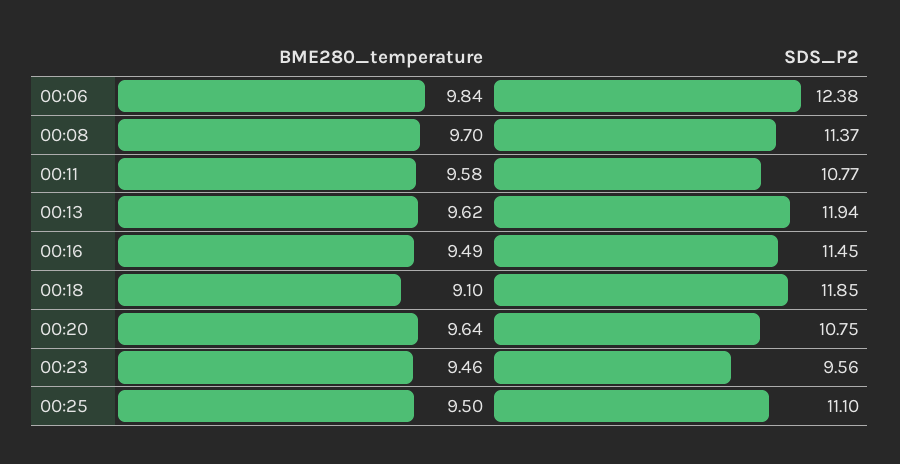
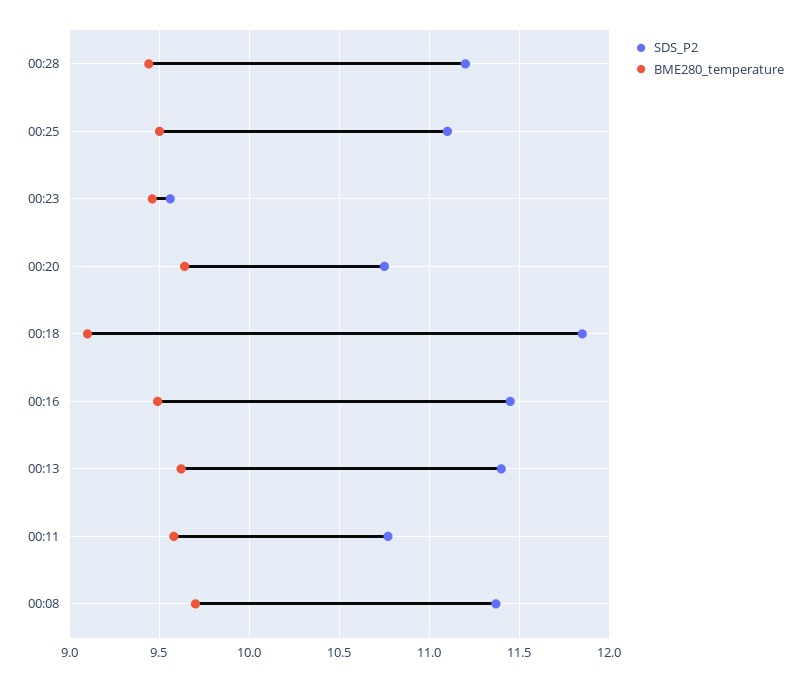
BME280_temperature, 00:06: 9.84 -> none
SDS_P2, 00:06: 12.38 -> none
SDS_P2, 00:13: 11.94 -> 11.4
SDS_P2, 00:28: none -> 11.2
BME280_temperature, 00:28: none -> 9.45

